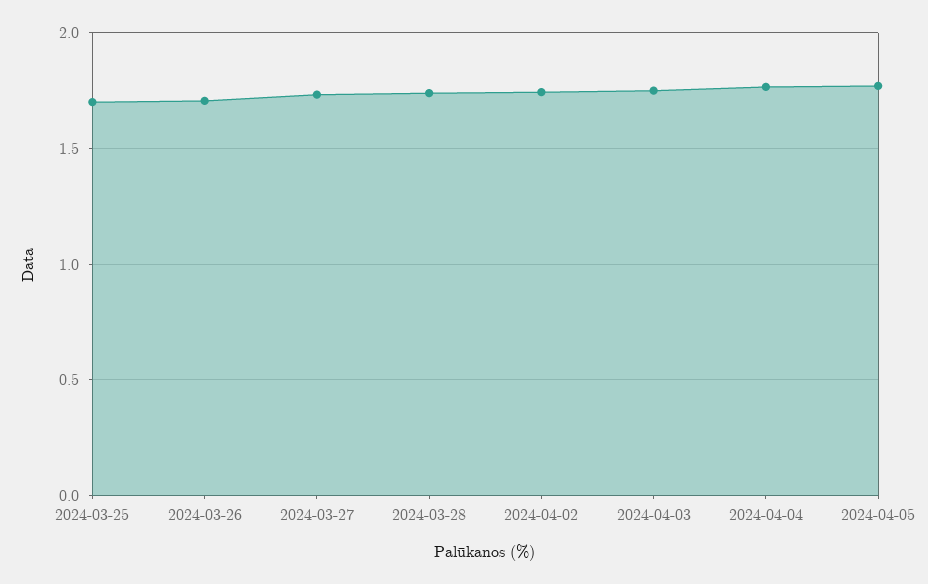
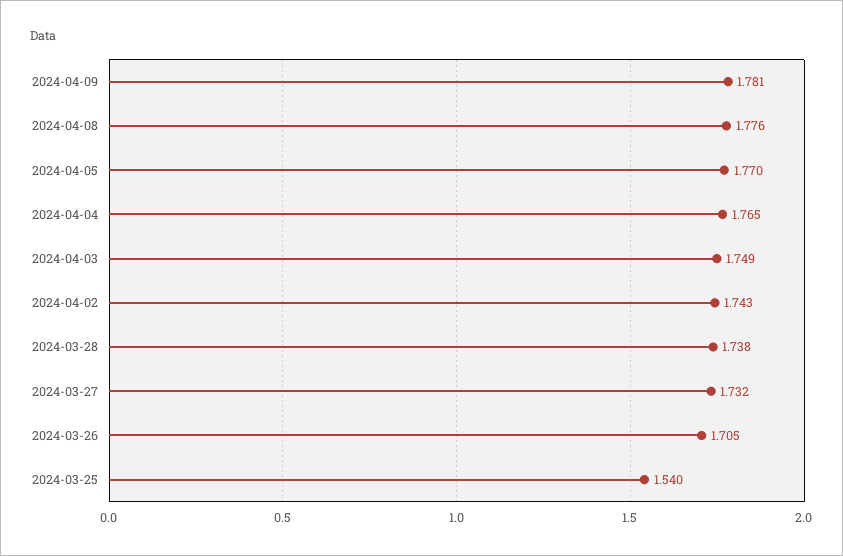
2024-03-25: 1.7 -> 1.54
2024-04-09: none -> 1.781
2024-04-08: none -> 1.776

